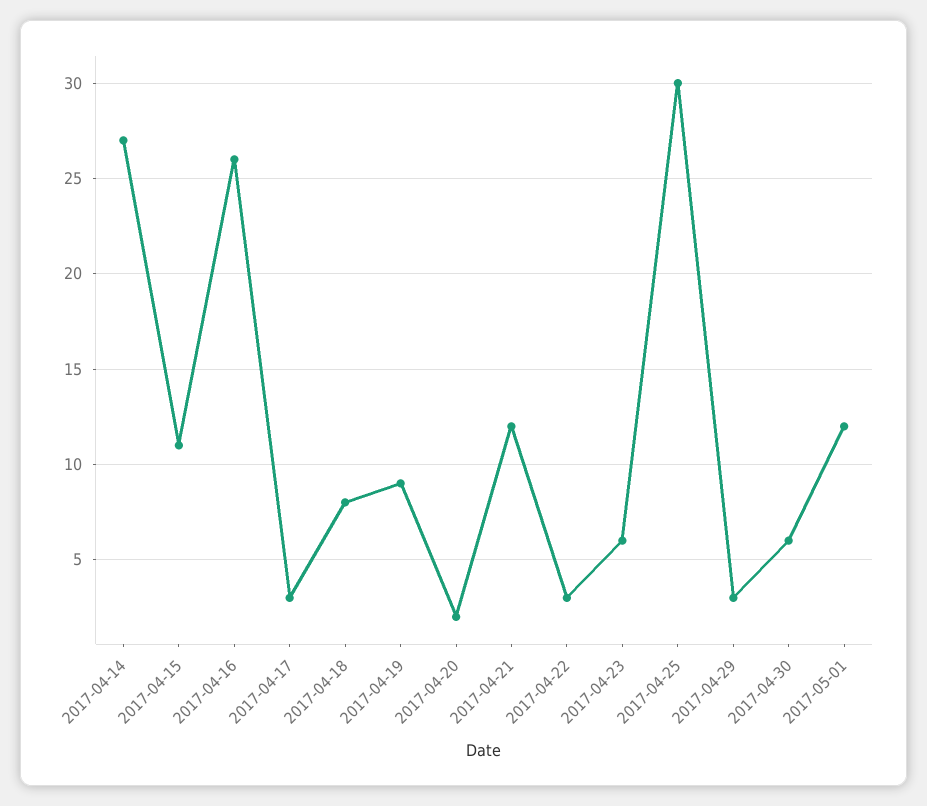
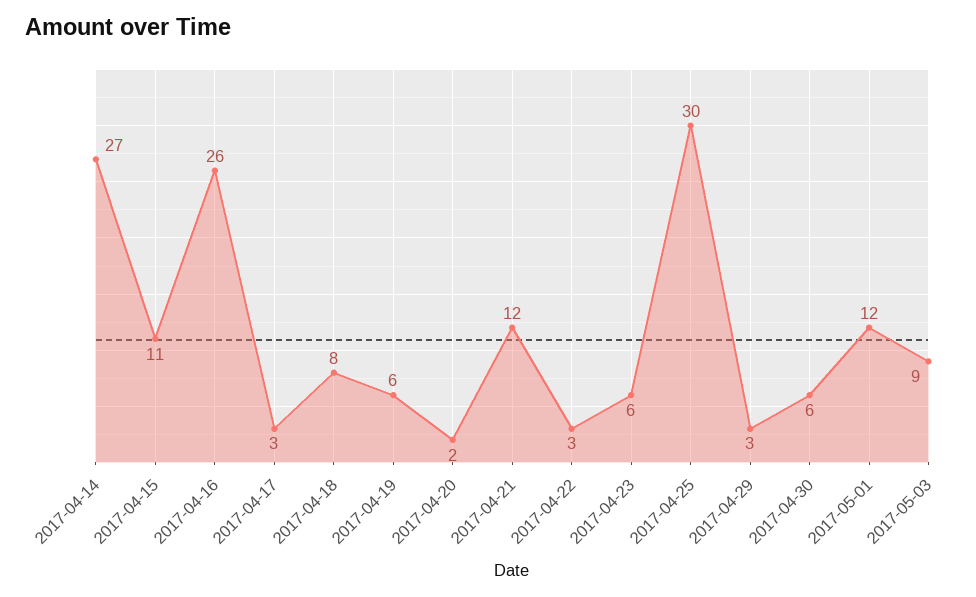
2017-04-19: 9 -> 6
2017-05-03: none -> 9

